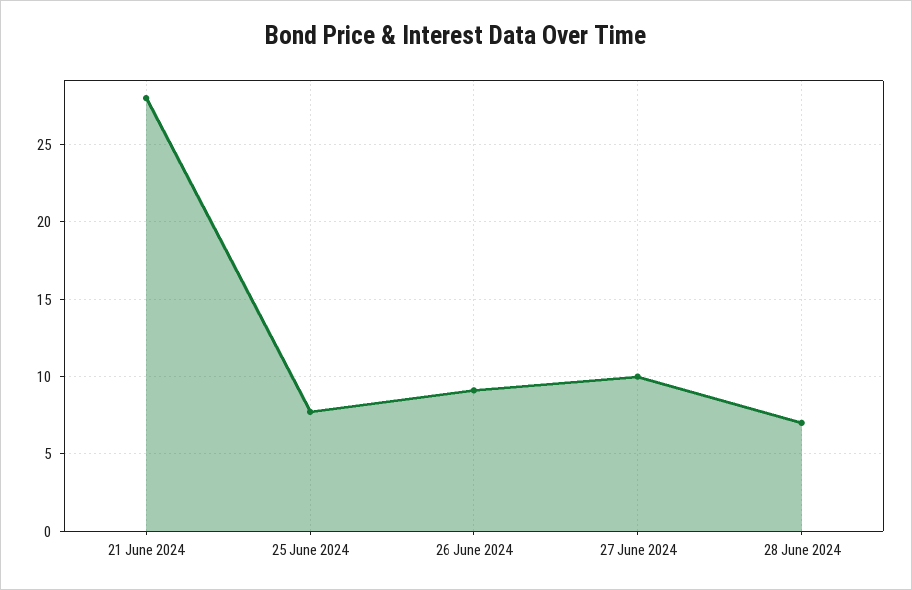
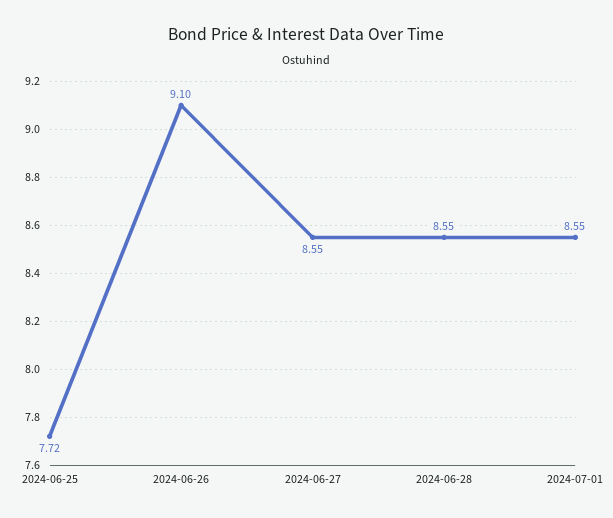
21 June 2024: 28 -> none
27 June 2024: 10 -> 8.55
28 June 2024: 7 -> 8.55
2024-07-01: none -> 8.55

